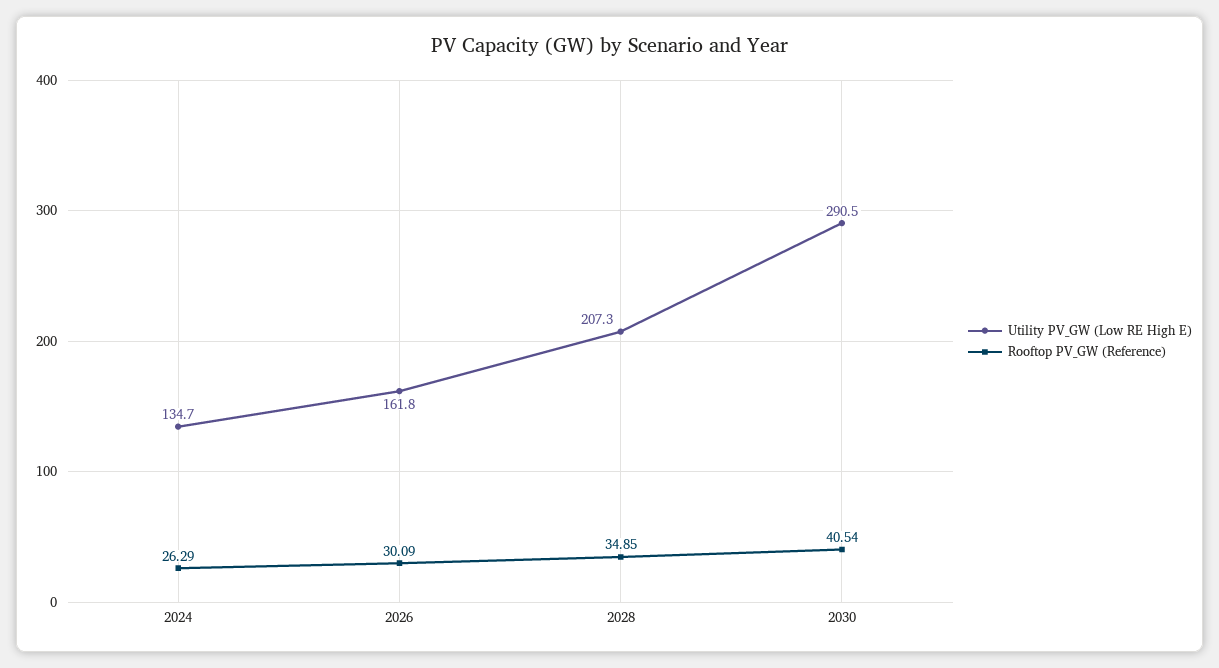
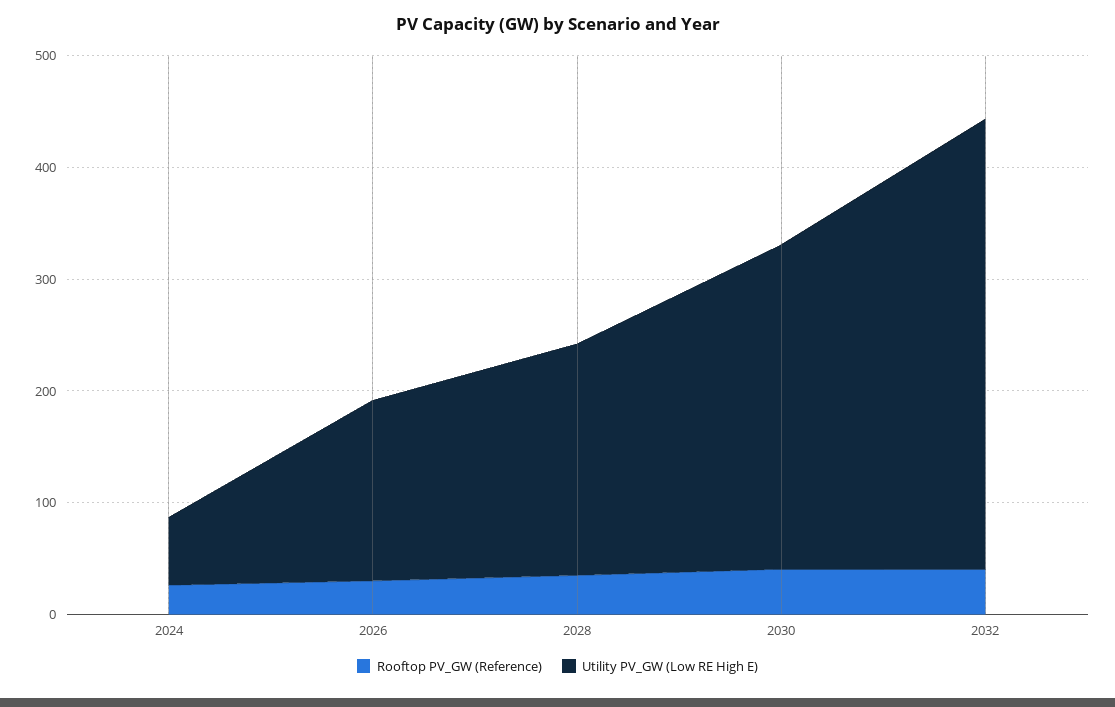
Utility PV_GW (Low RE High E), 2024: 134.7 -> 60
Rooftop PV_GW (Reference), 2032: none -> 40
Utility PV_GW (Low RE High E), 2032: none -> 400

